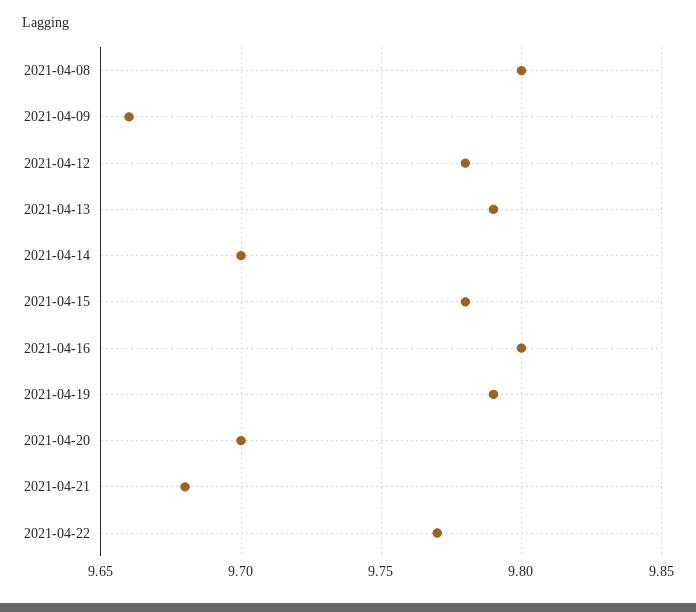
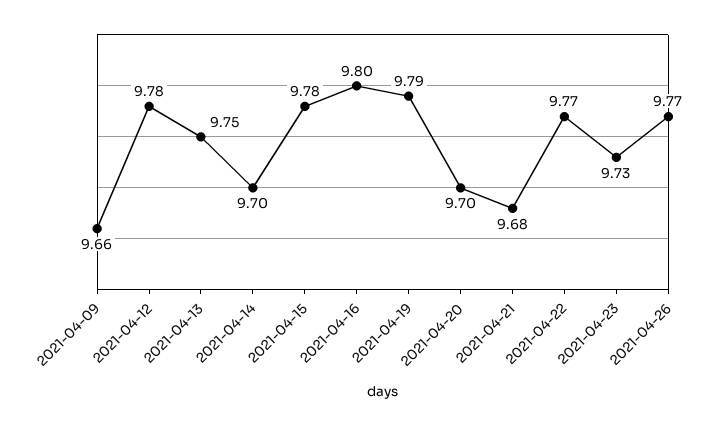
2021-04-08: 9.8 -> none
2021-04-13: 9.79 -> 9.75
2021-04-23: none -> 9.73
2021-04-26: none -> 9.77

